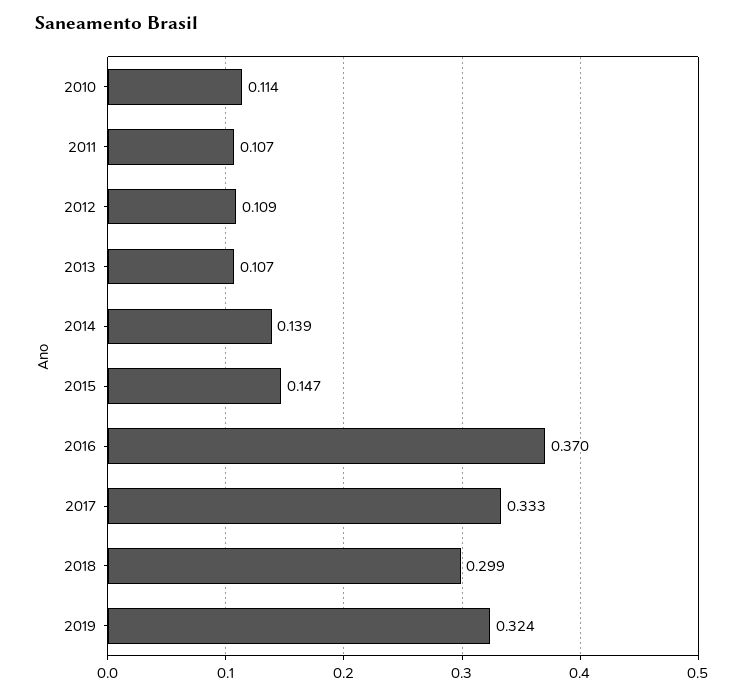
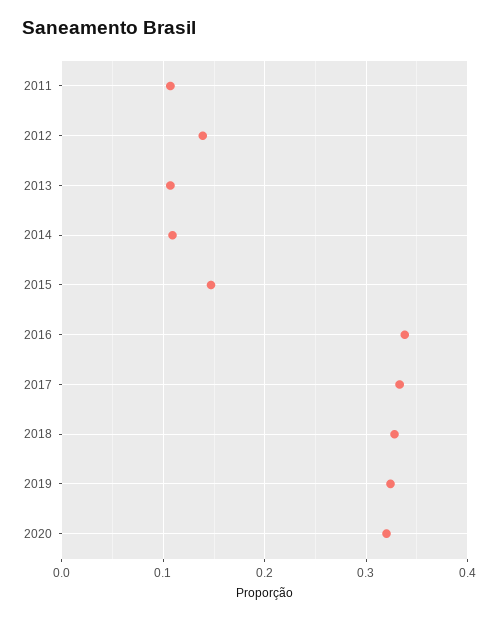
2010: 0.114 -> none
2012: 0.109 -> 0.14
2014: 0.139 -> 0.11
2016: 0.37 -> 0.34
2018: 0.299 -> 0.33
2020: none -> 0.32

